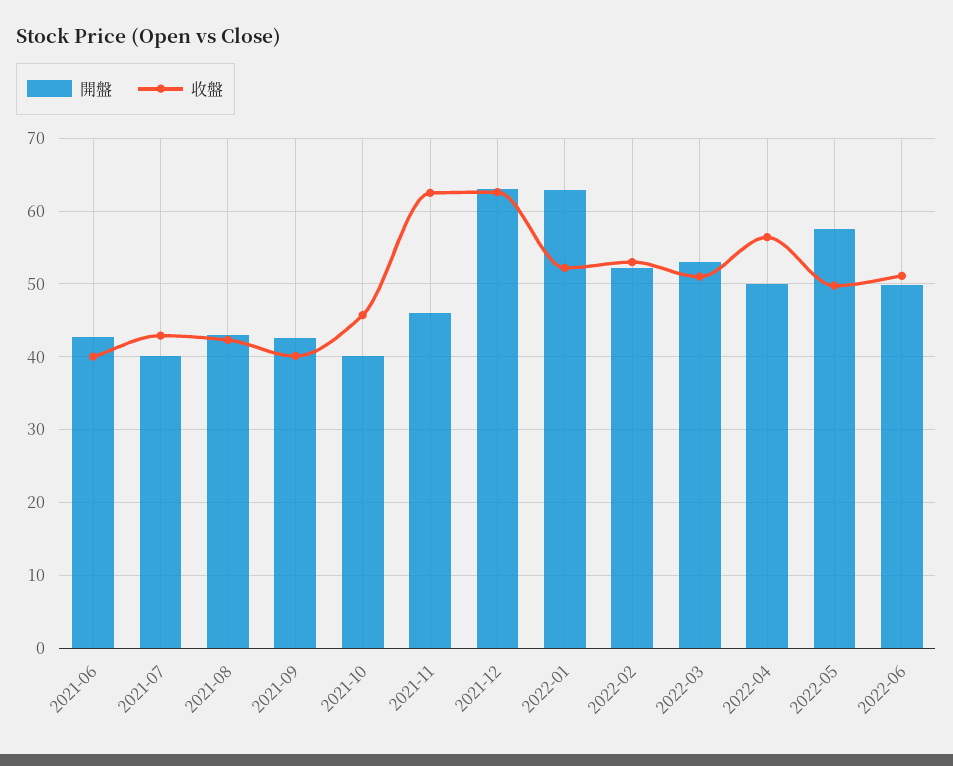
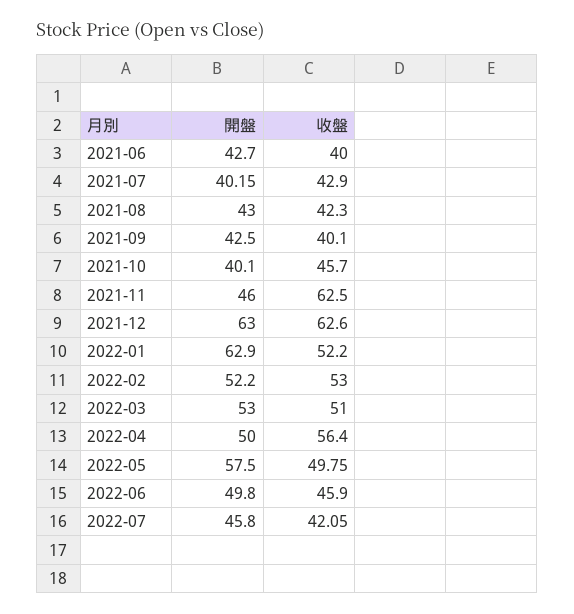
收盤, 2022-06: 51 -> 45.9
開盤, 2022-07: none -> 45.8
收盤, 2022-07: none -> 42.05

